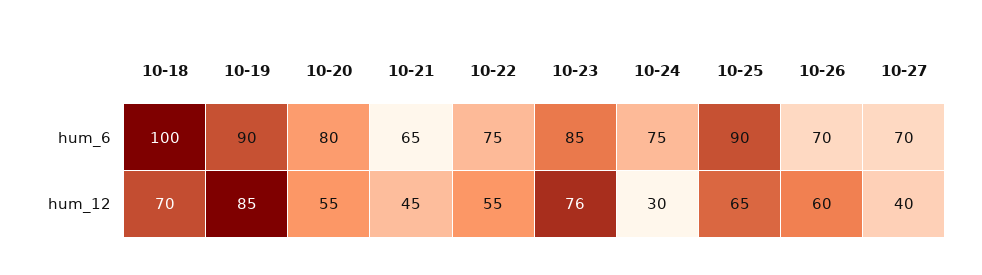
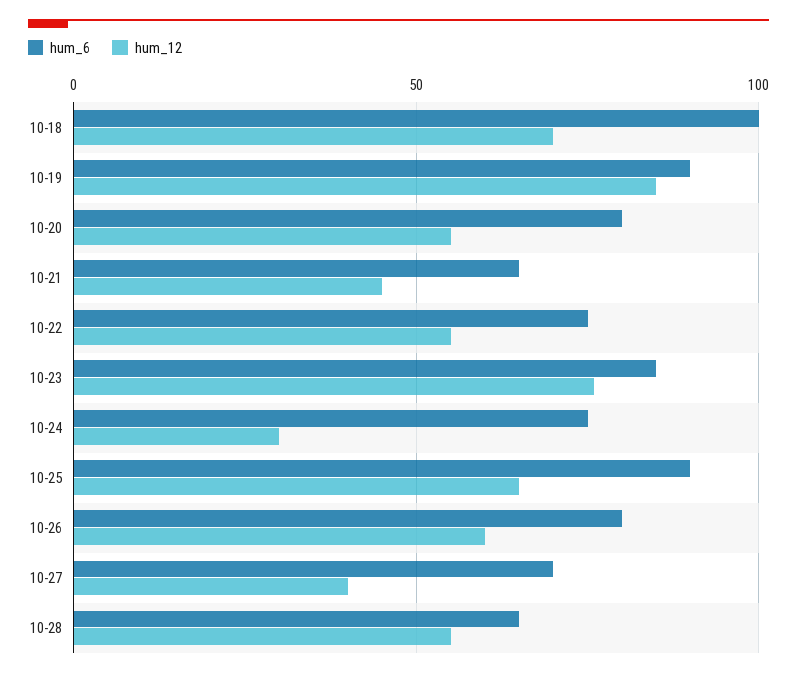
hum_6, 10-26: 70 -> 80
hum_6, 10-28: none -> 65
hum_12, 10-28: none -> 55

